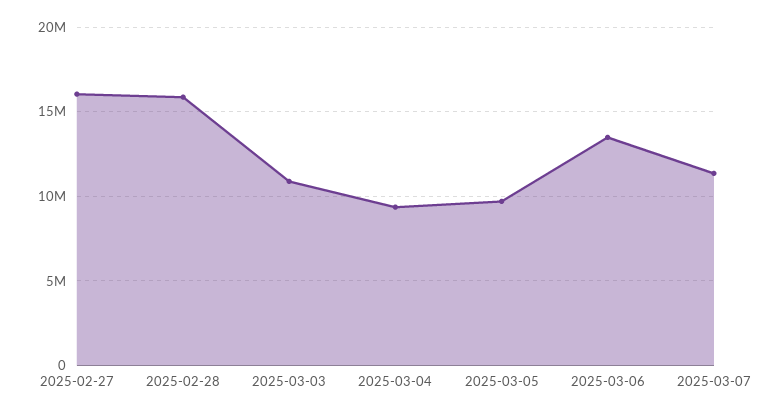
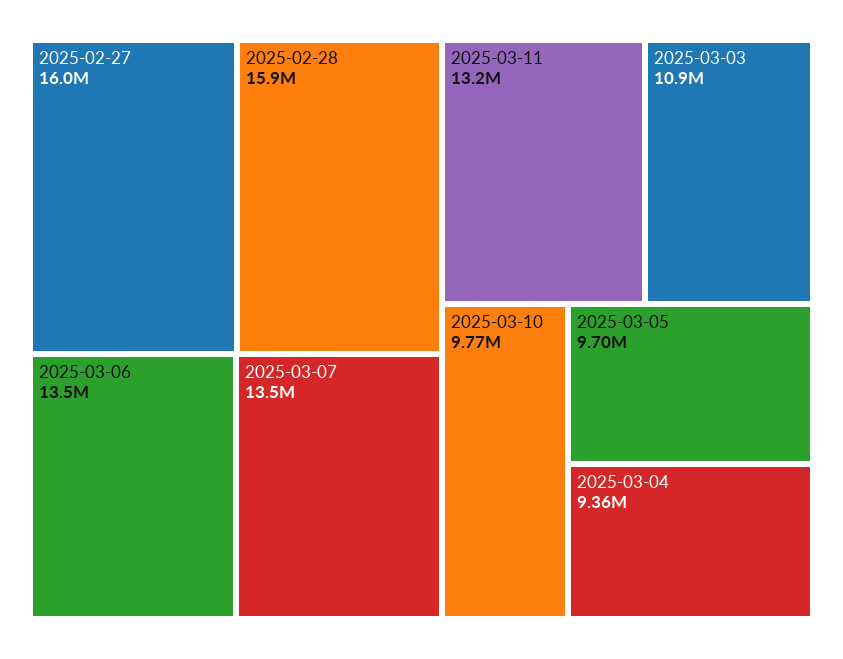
2025-03-07: 11500000 -> 13500000
2025-03-11: none -> 13200000
2025-03-10: none -> 9770000

